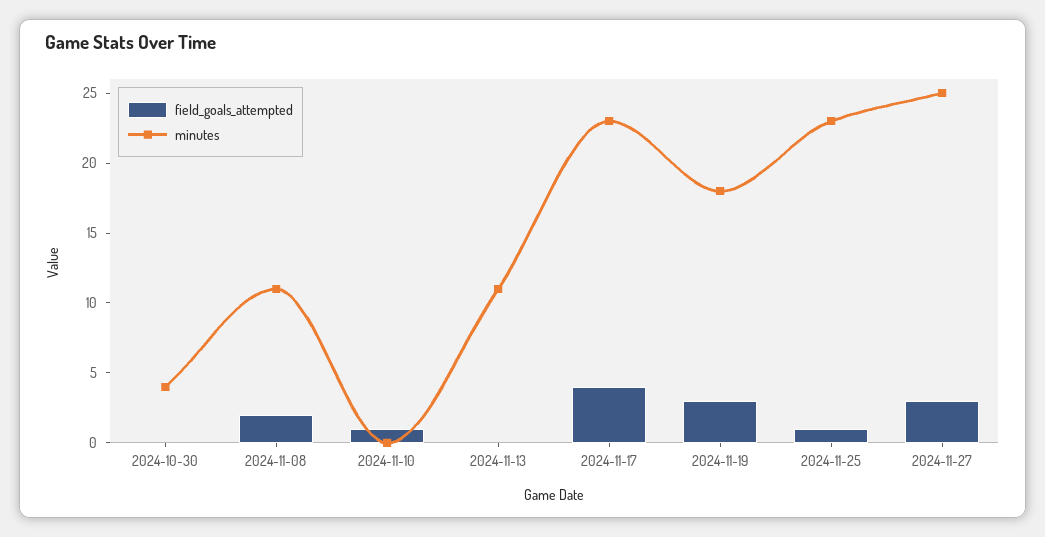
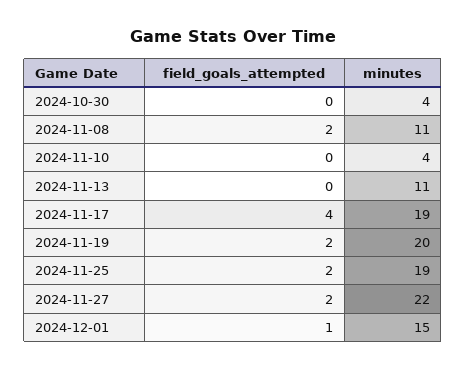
field_goals_attempted, 2024-11-10: 1 -> 0
minutes, 2024-11-10: 0 -> 4
minutes, 2024-11-17: 23 -> 19
field_goals_attempted, 2024-11-19: 3 -> 2
minutes, 2024-11-19: 18 -> 20
field_goals_attempted, 2024-11-25: 1 -> 2
minutes, 2024-11-25: 23 -> 19
field_goals_attempted, 2024-11-27: 3 -> 2
minutes, 2024-11-27: 25 -> 22
field_goals_attempted, 2024-12-01: none -> 1
minutes, 2024-12-01: none -> 15

